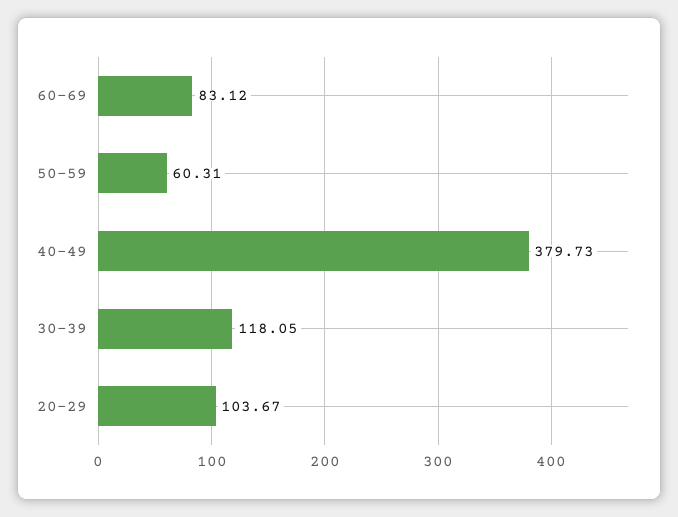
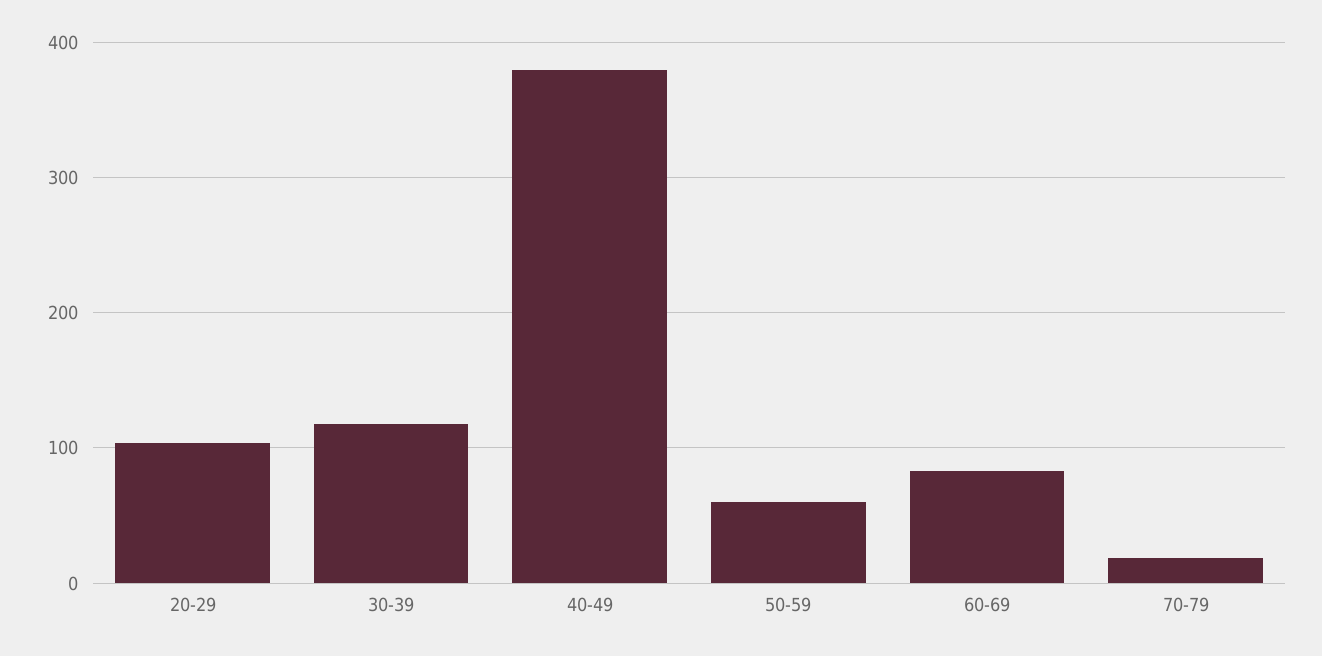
70-79: none -> 20

